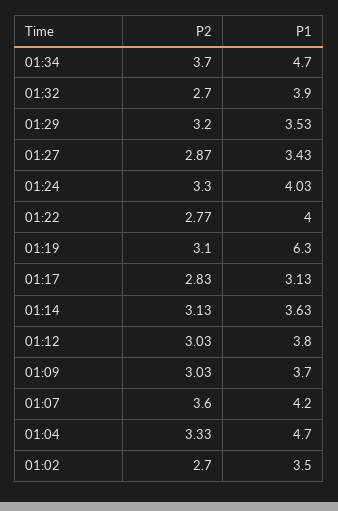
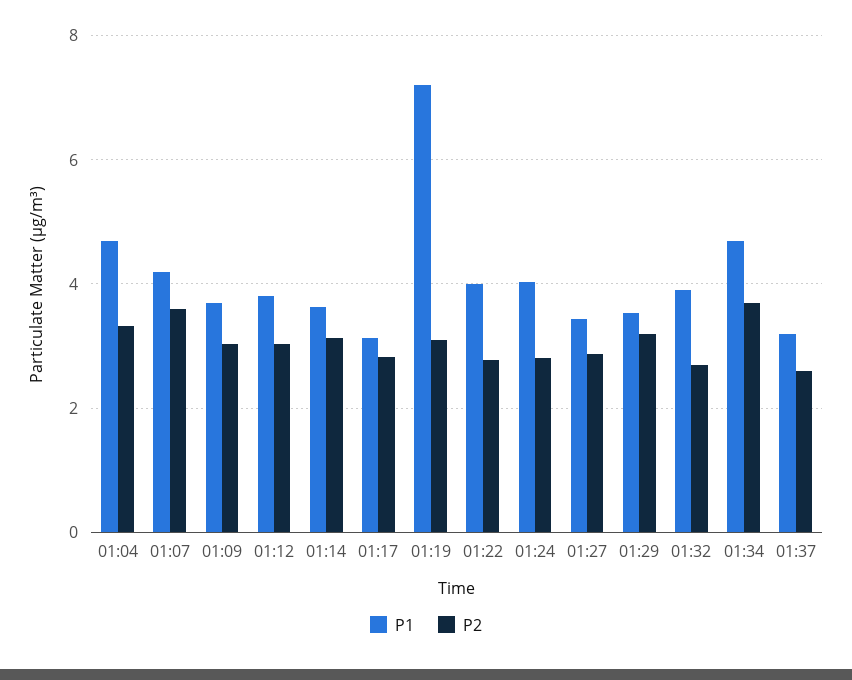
P2, 01:24: 3.3 -> 2.8
P1, 01:19: 6.3 -> 7.2
P2, 01:02: 2.7 -> none
P1, 01:02: 3.5 -> none
P1, 01:37: none -> 3.2
P2, 01:37: none -> 2.6

